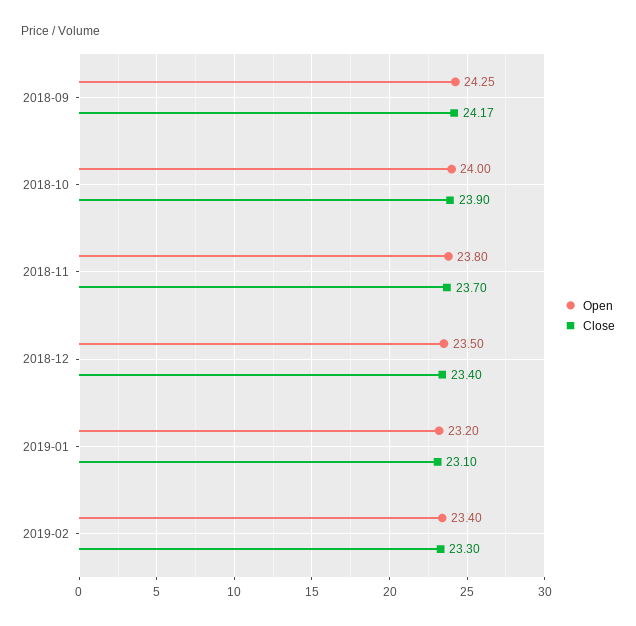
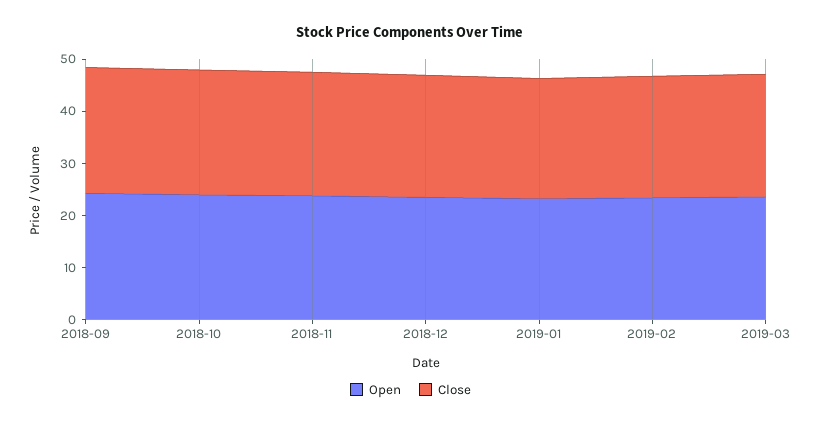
Open, 2019-03: none -> 24
Close, 2019-03: none -> 24

